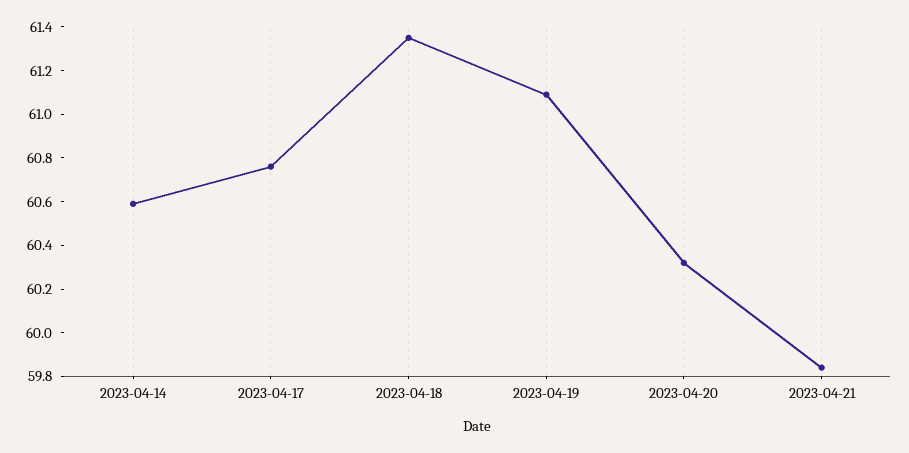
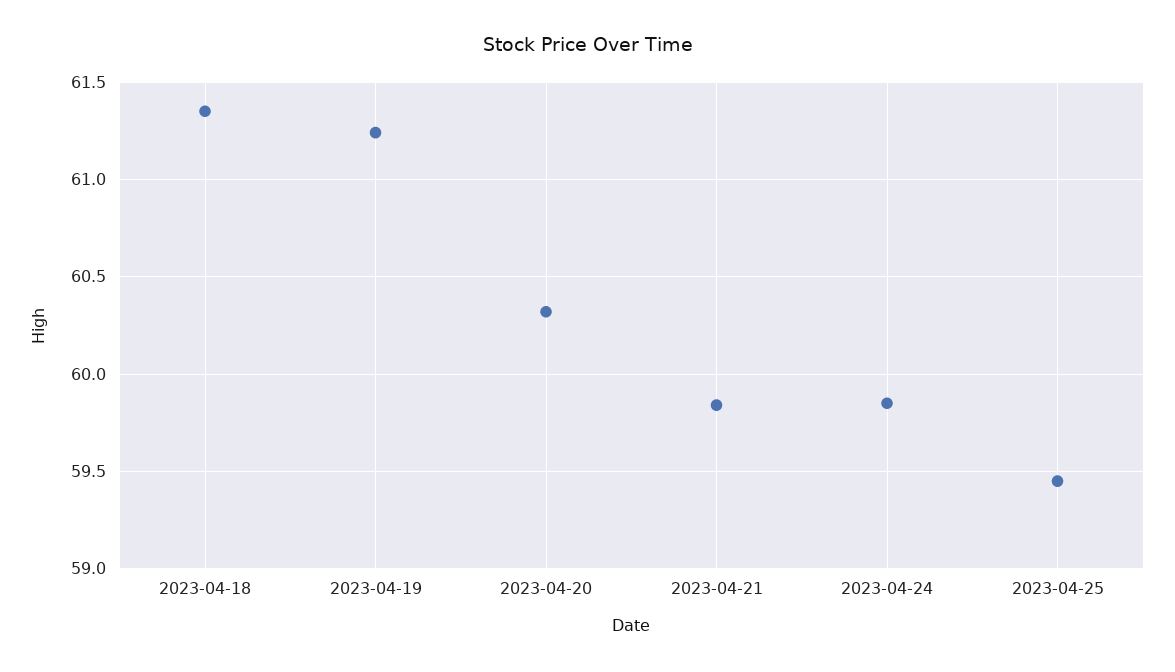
2023-04-14: 60.6 -> none
2023-04-17: 60.75 -> none
2023-04-19: 61.1 -> 61.25
2023-04-24: none -> 59.85
2023-04-25: none -> 59.45

